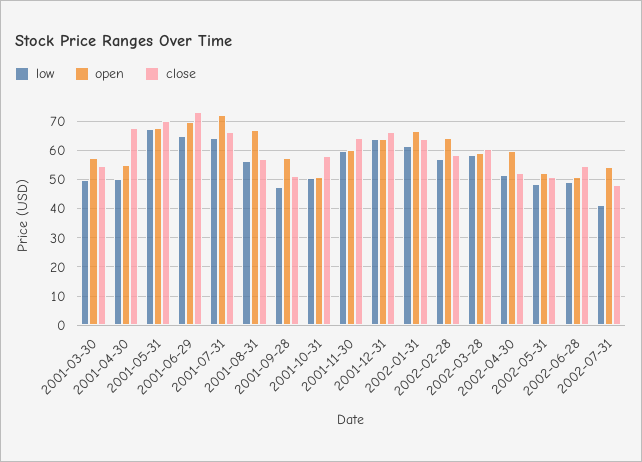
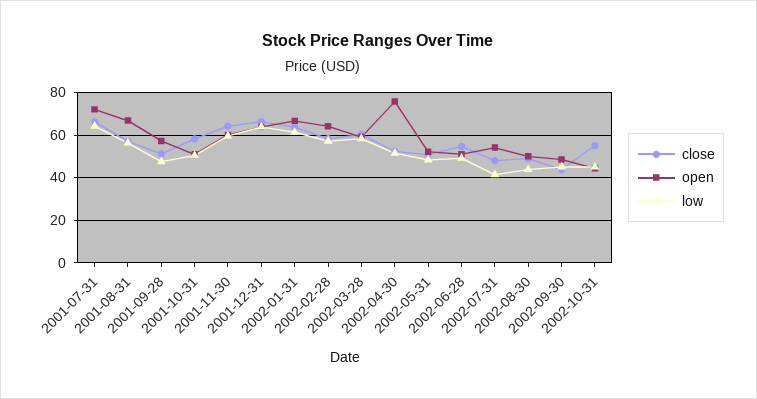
low, 2001-03-30: 50 -> none
open, 2001-03-30: 57.5 -> none
close, 2001-03-30: 55 -> none
low, 2001-04-30: 50 -> none
open, 2001-04-30: 55 -> none
close, 2001-04-30: 67.5 -> none
low, 2001-05-31: 67.5 -> none
open, 2001-05-31: 67.5 -> none
close, 2001-05-31: 70 -> none
low, 2001-06-29: 65 -> none
open, 2001-06-29: 70 -> none
close, 2001-06-29: 72.5 -> none
open, 2002-04-30: 60 -> 75
close, 2002-08-30: none -> 50
open, 2002-08-30: none -> 50
low, 2002-08-30: none -> 45
close, 2002-09-30: none -> 45
open, 2002-09-30: none -> 50
low, 2002-09-30: none -> 45
close, 2002-10-31: none -> 55
open, 2002-10-31: none -> 45
low, 2002-10-31: none -> 45

